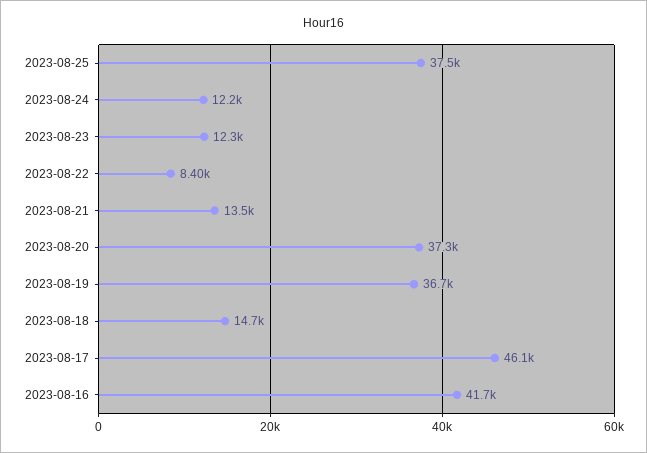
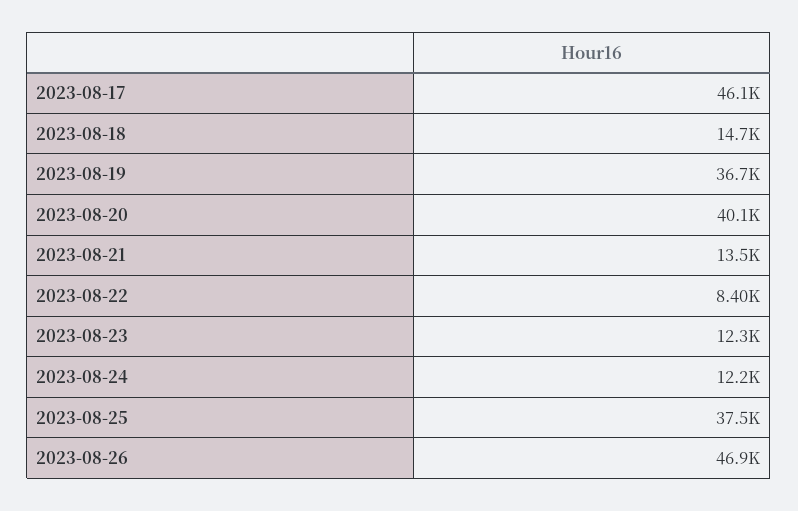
2023-08-20: 37300 -> 40100
2023-08-16: 41700 -> none
2023-08-26: none -> 46900

